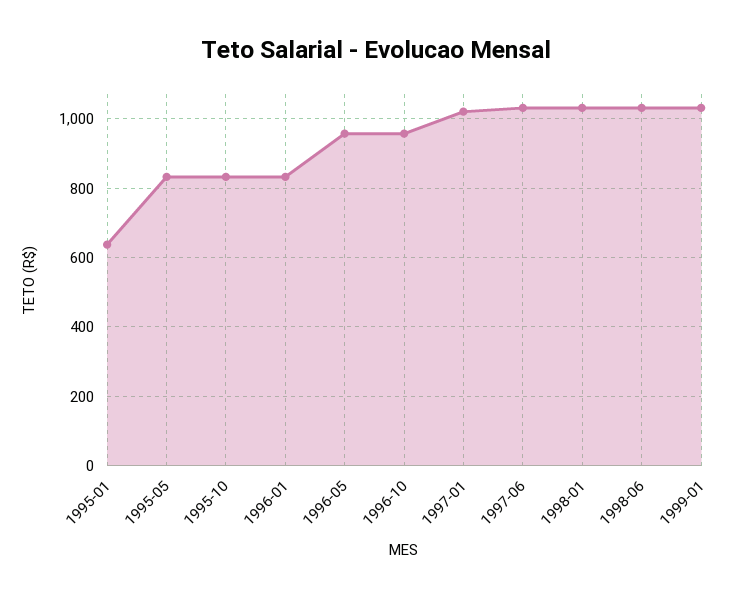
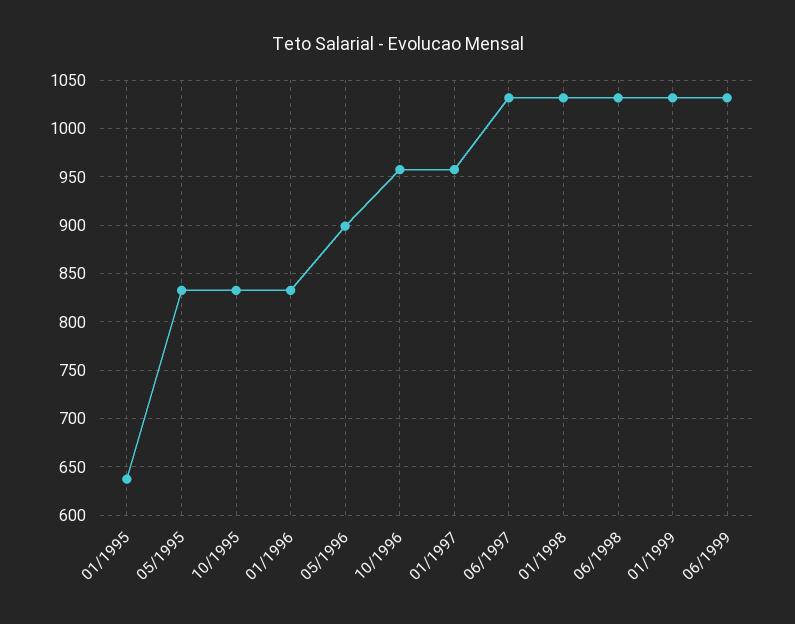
1996-05: 960 -> 900
1997-01: 1020 -> 960
06/1999: none -> 1030

